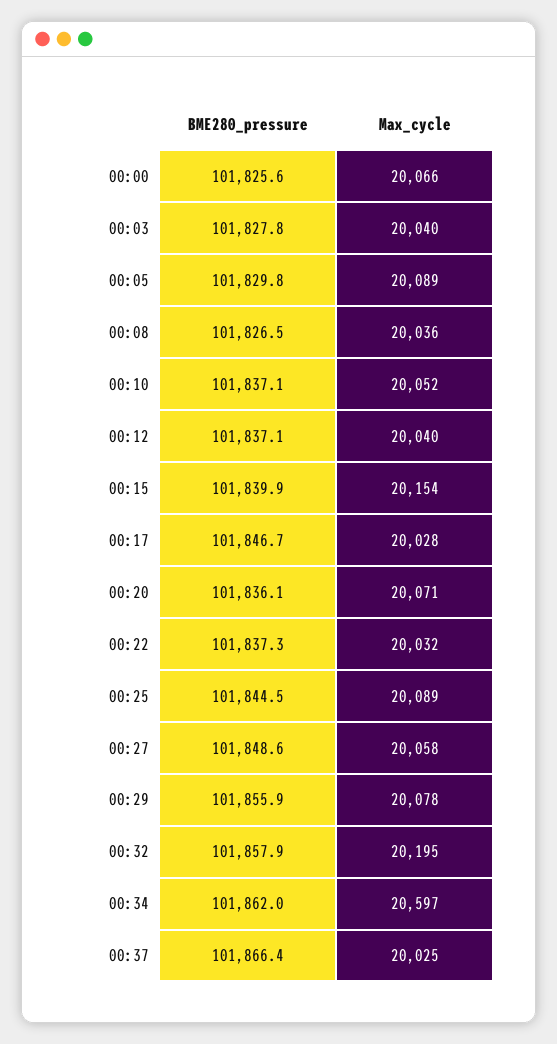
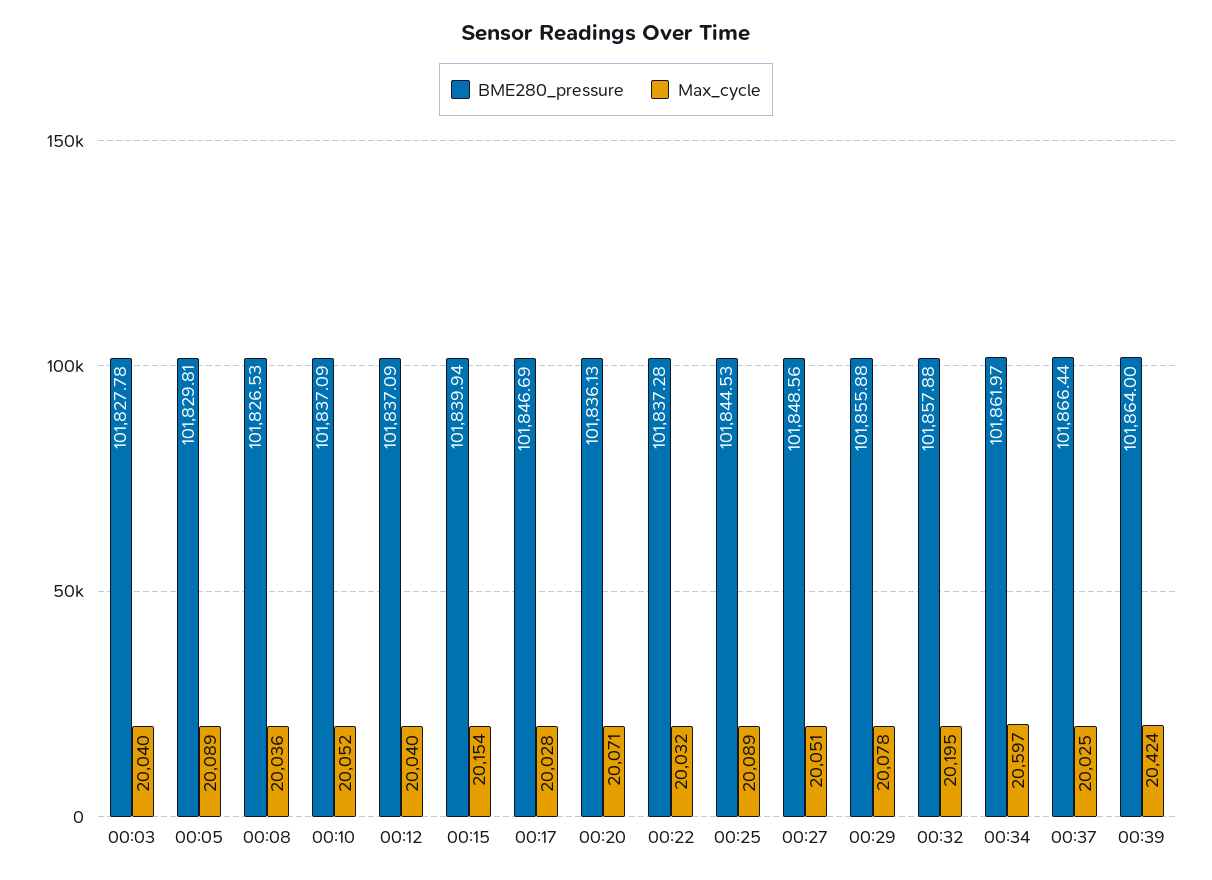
BME280_pressure, 00:00: 101825.6 -> none
Max_cycle, 00:00: 20066 -> none
Max_cycle, 00:27: 20058 -> 20051
BME280_pressure, 00:39: none -> 101864
Max_cycle, 00:39: none -> 20424

